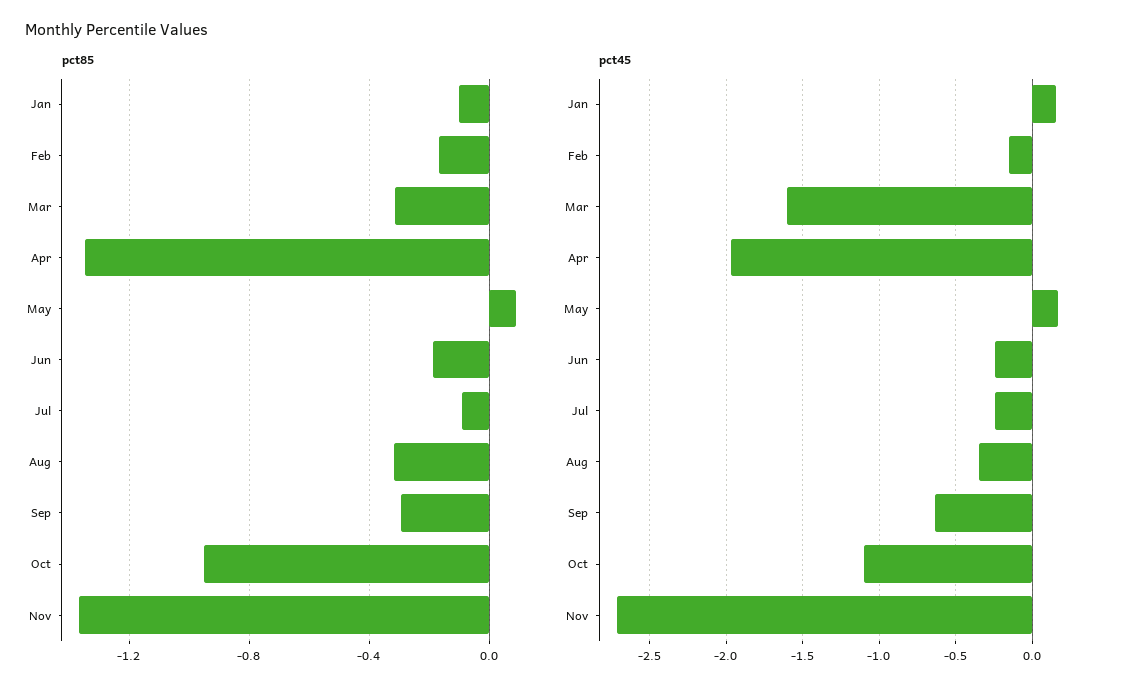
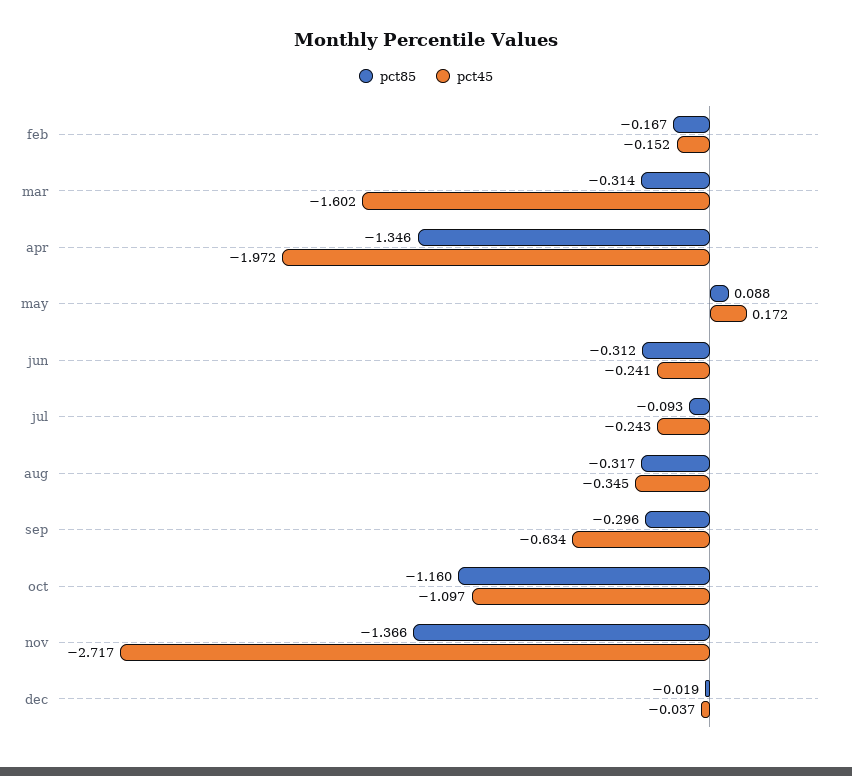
pct85, Jan: -0.1 -> none
pct85, Jun: -0.2 -> -0.312
pct85, Oct: -0.95 -> -1.16
pct45, Jan: 0.15 -> none
pct85, dec: none -> -0.019
pct45, dec: none -> -0.037

